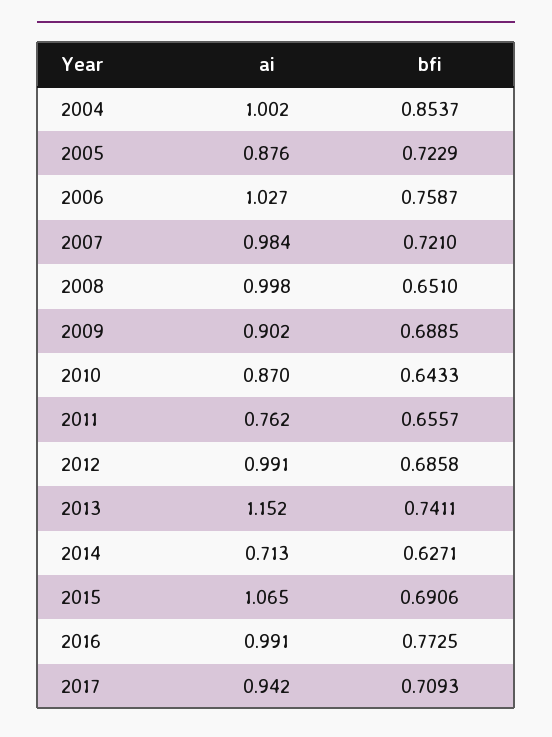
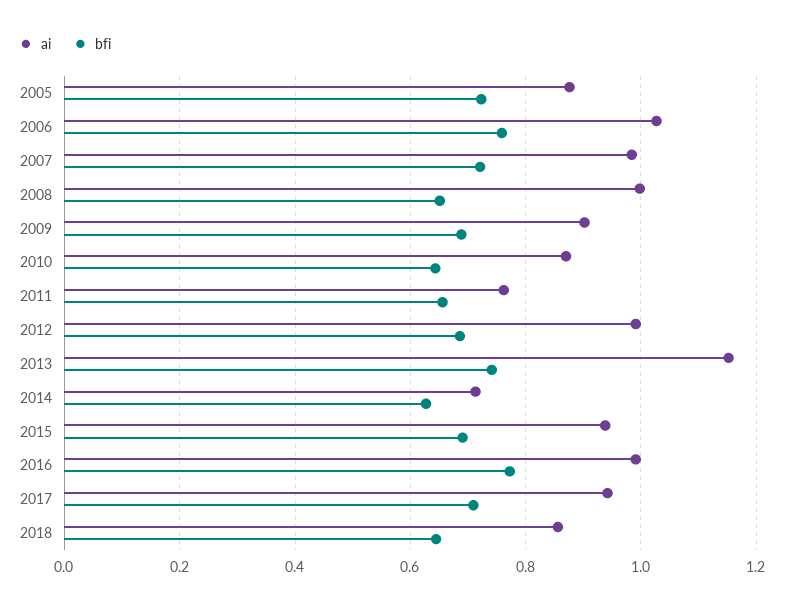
ai, 2004: 1.002 -> none
bfi, 2004: 0.8537 -> none
ai, 2015: 1.065 -> 0.94
ai, 2018: none -> 0.86
bfi, 2018: none -> 0.64

